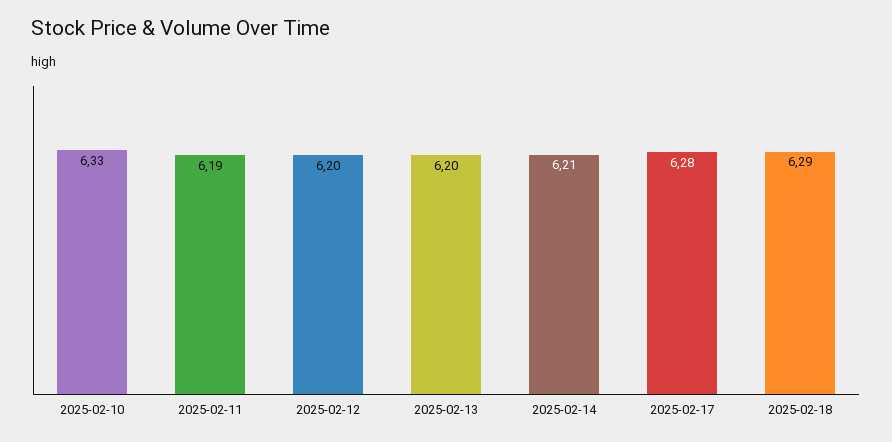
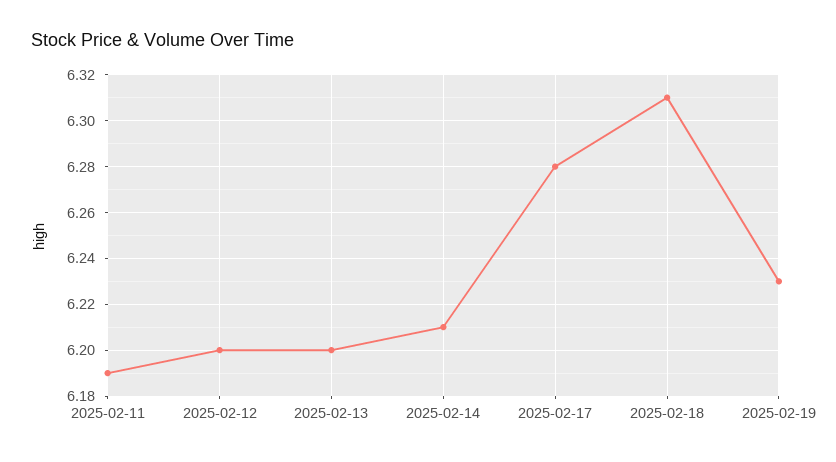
2025-02-10: 6.33 -> none
2025-02-18: 6.29 -> 6.31
2025-02-19: none -> 6.23

